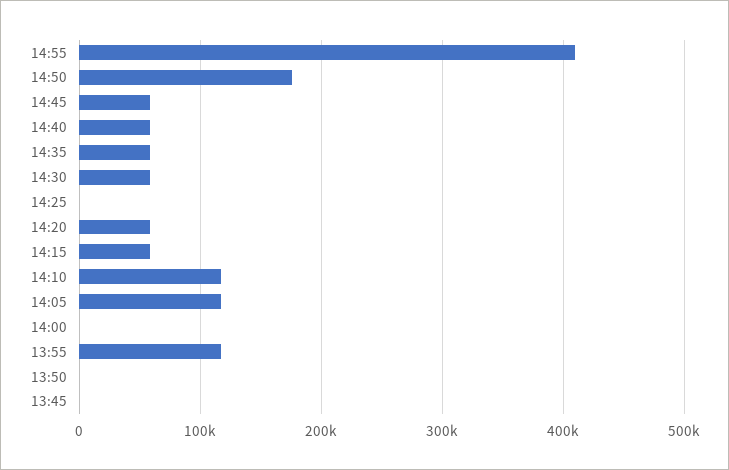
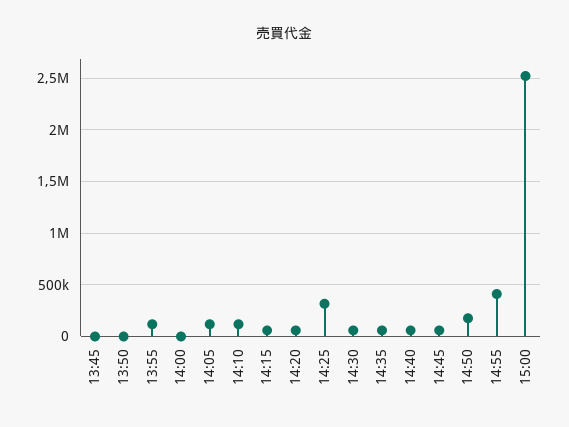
14:25: 0 -> 300000
15:00: none -> 2500000

